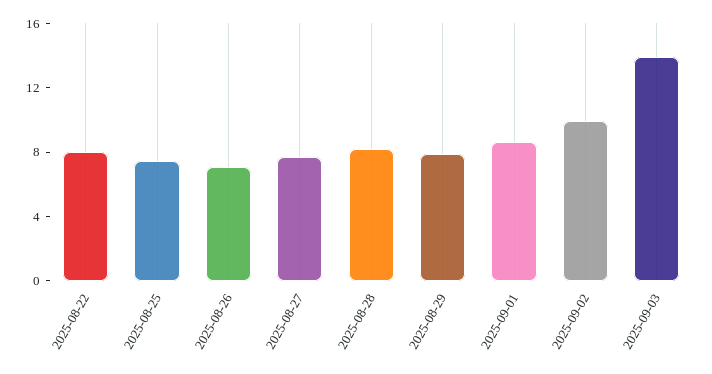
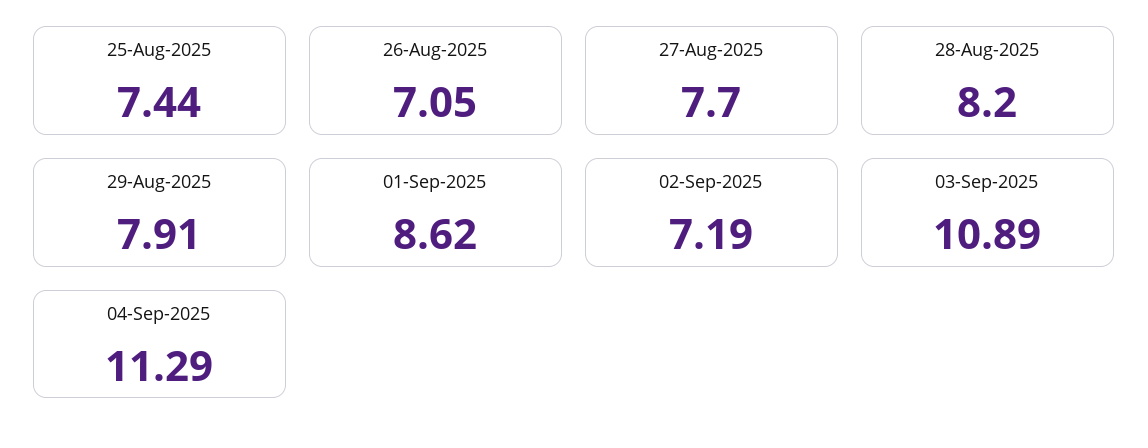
2025-08-22: 8 -> none
2025-09-02: 10 -> 7.19
2025-09-03: 14 -> 10.89
04-Sep-2025: none -> 11.29

